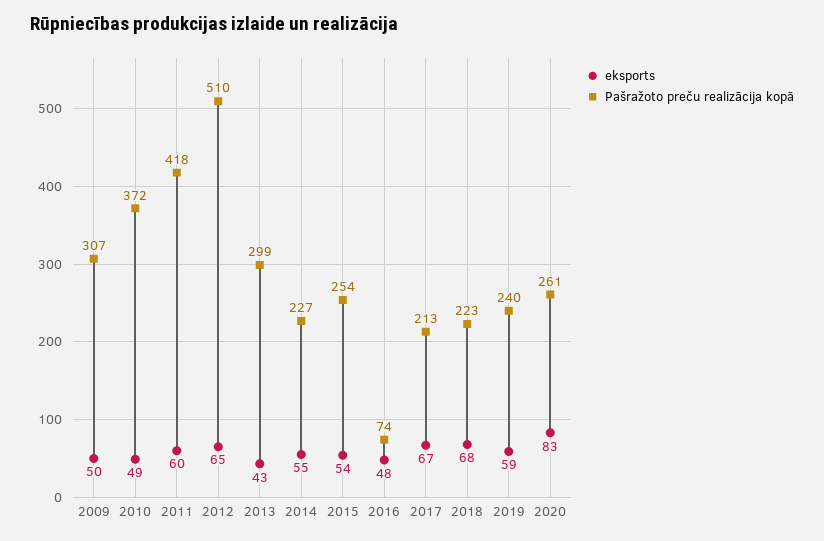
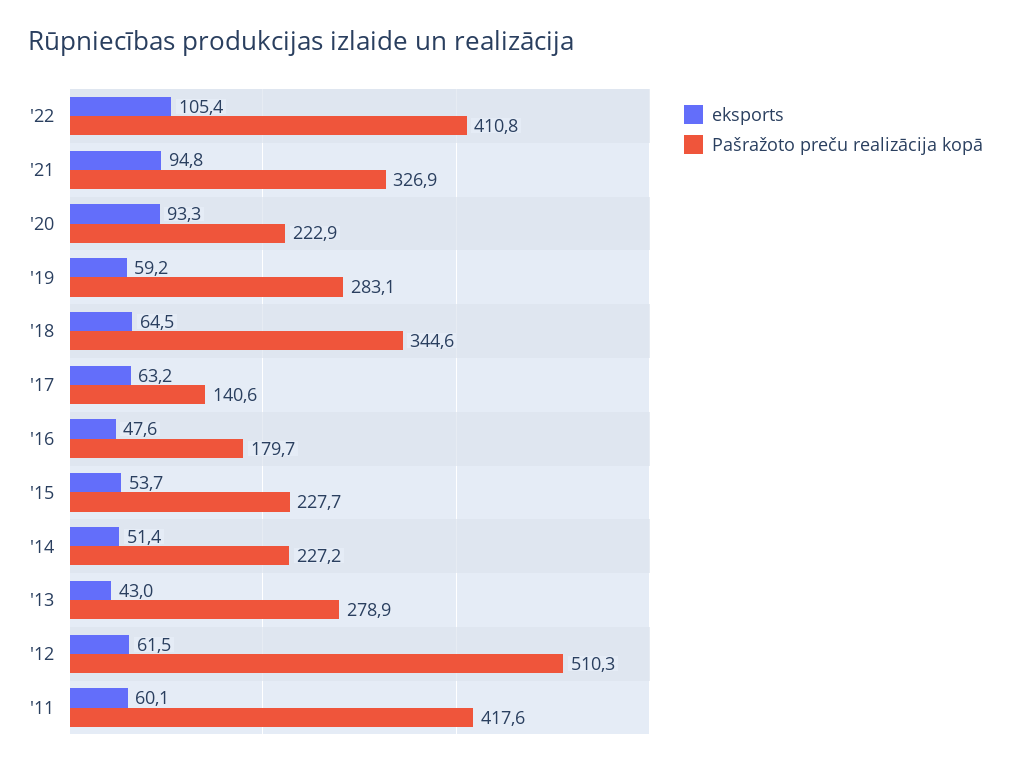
eksports, 2009: 50 -> none
Pašražoto preču realizācija kopā, 2009: 307 -> none
eksports, 2010: 49 -> none
Pašražoto preču realizācija kopā, 2010: 372 -> none
eksports, 2012: 65 -> 61.5
Pašražoto preču realizācija kopā, 2013: 299 -> 278.9
eksports, 2014: 55 -> 51.4
Pašražoto preču realizācija kopā, 2015: 254 -> 227.7
Pašražoto preču realizācija kopā, 2016: 74 -> 179.7
eksports, 2017: 67 -> 63.2
Pašražoto preču realizācija kopā, 2017: 213 -> 140.6
eksports, 2018: 68 -> 64.5
Pašražoto preču realizācija kopā, 2018: 223 -> 344.6
Pašražoto preču realizācija kopā, 2019: 240 -> 283.1
eksports, 2020: 83 -> 93.3
Pašražoto preču realizācija kopā, 2020: 261 -> 222.9
eksports, '22: none -> 105.4
Pašražoto preču realizācija kopā, '22: none -> 410.8
eksports, '21: none -> 94.8
Pašražoto preču realizācija kopā, '21: none -> 326.9

